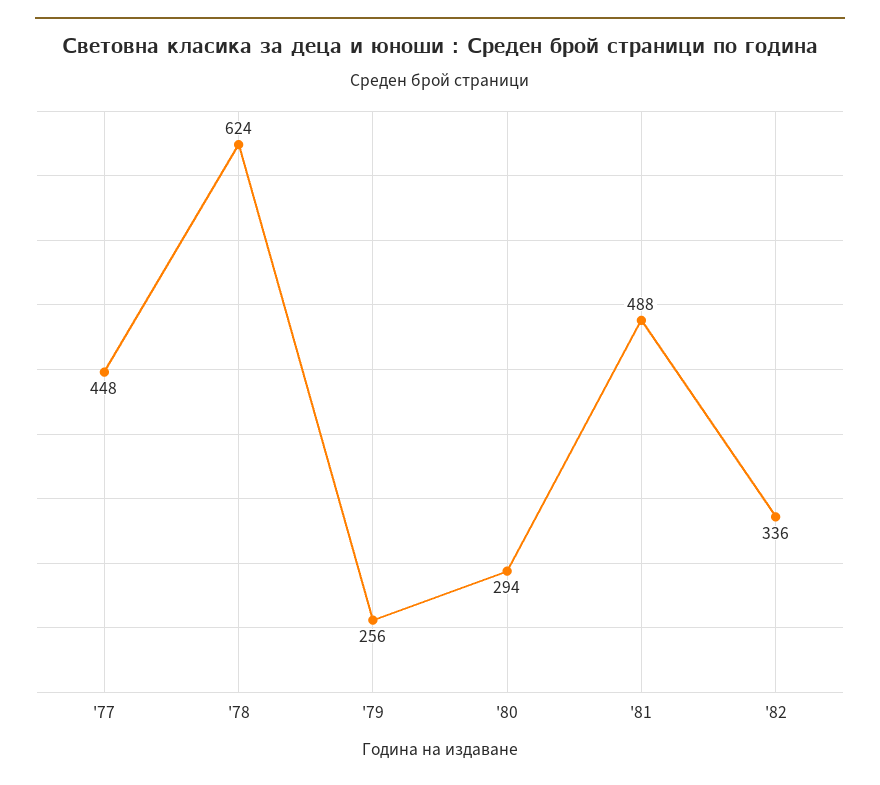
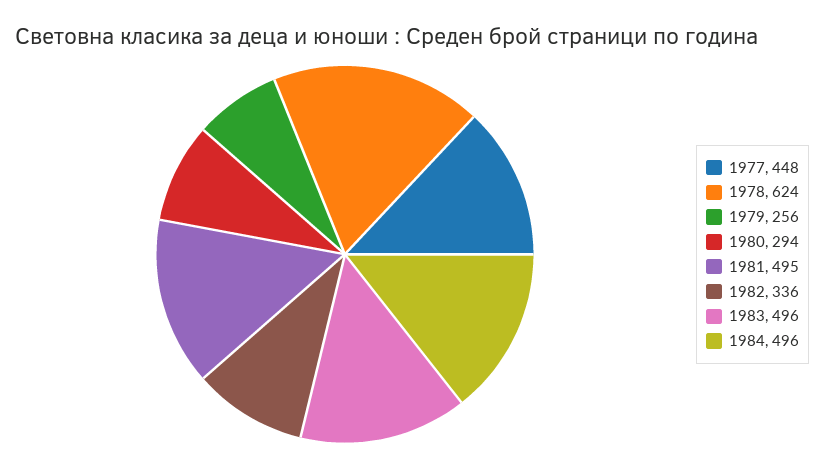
'81: 488 -> 495
1983: none -> 496
1984: none -> 496

